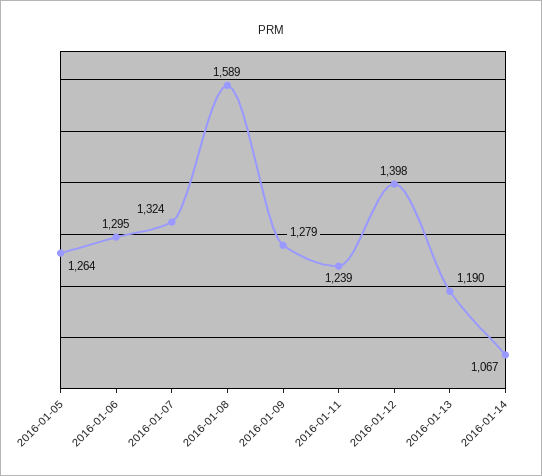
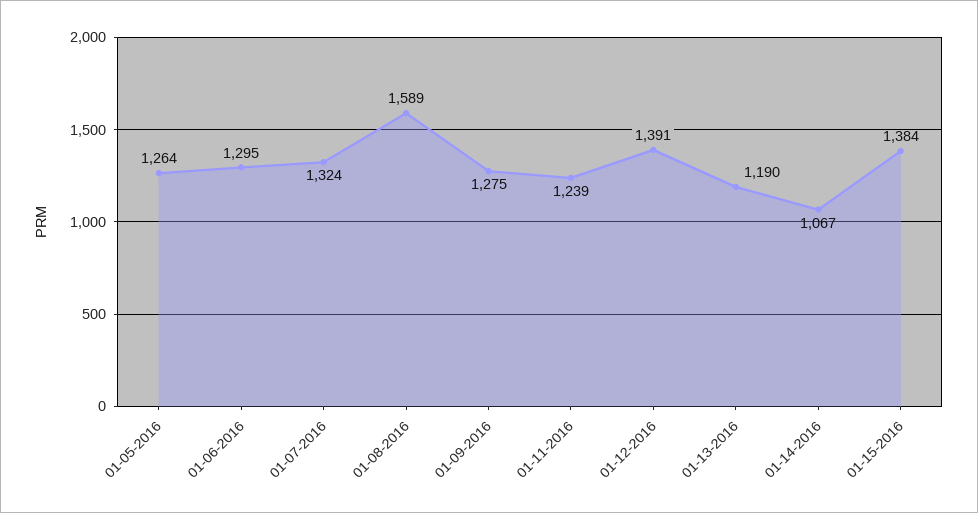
2016-01-09: 1279 -> 1275
2016-01-12: 1398 -> 1391
01-15-2016: none -> 1384

